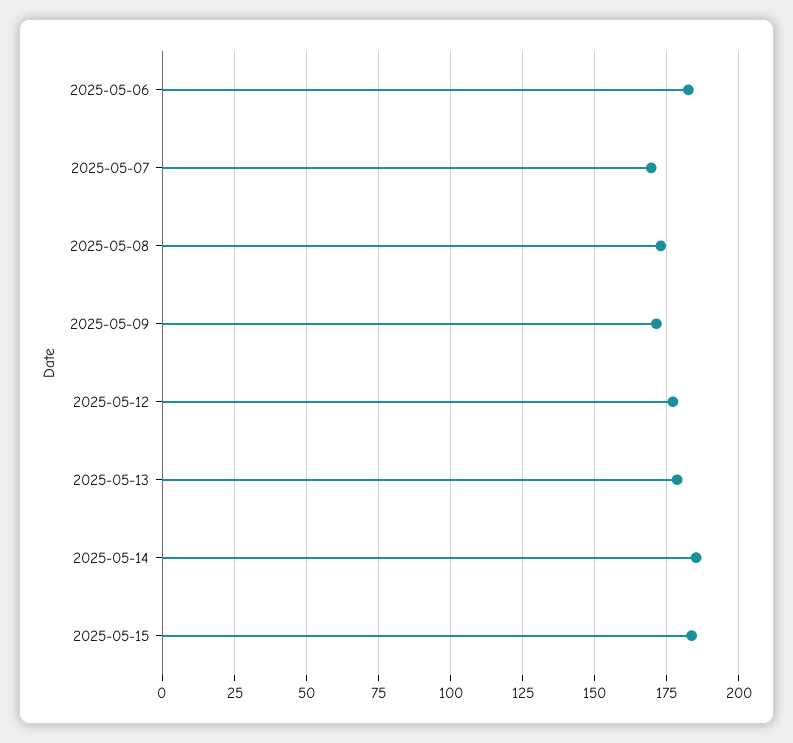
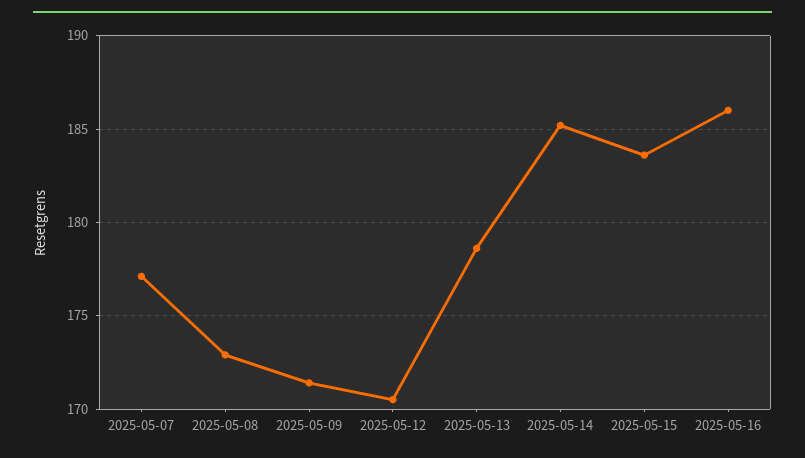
2025-05-06: 182.5 -> none
2025-05-07: 170 -> 177
2025-05-12: 177.5 -> 170.5
2025-05-16: none -> 186

